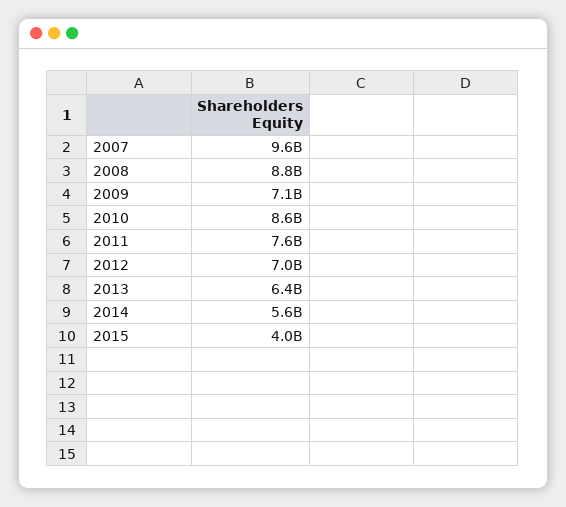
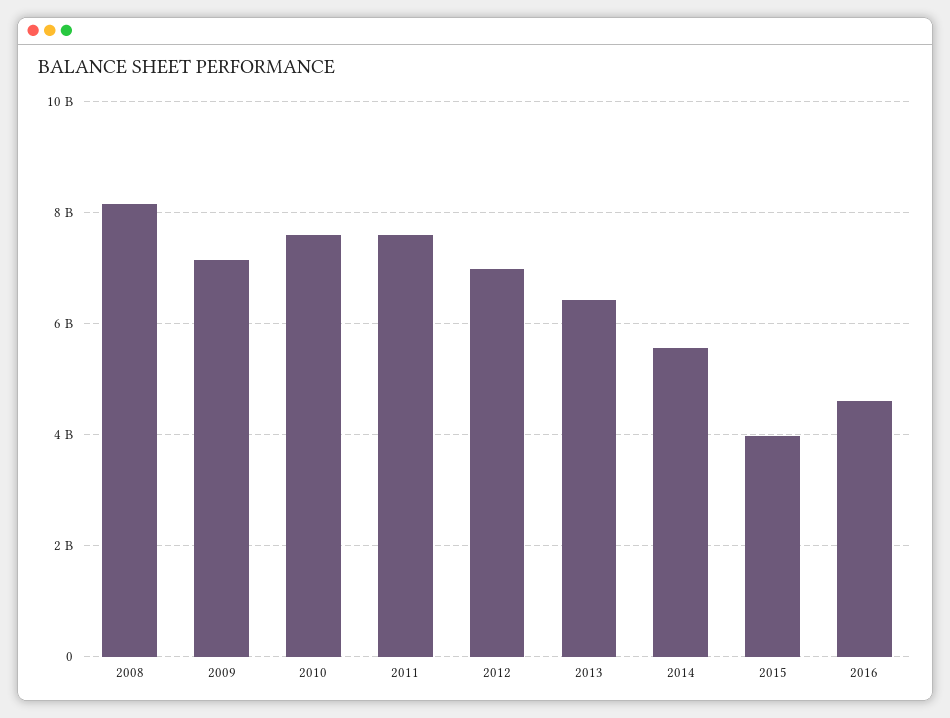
2007: 9600000000 -> none
2008: 8800000000 -> 8200000000
2010: 8600000000 -> 7600000000
2016: none -> 4600000000

